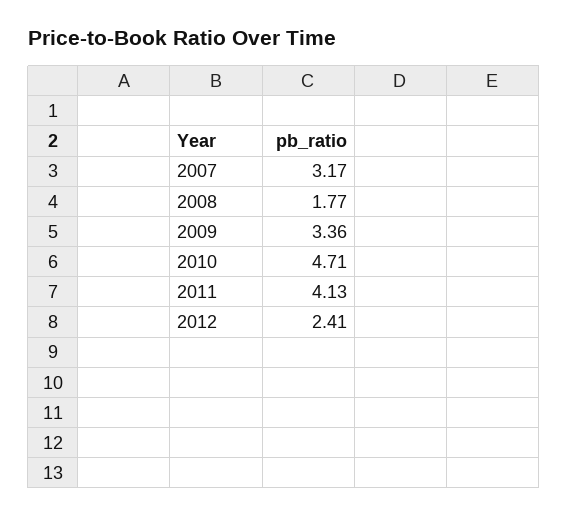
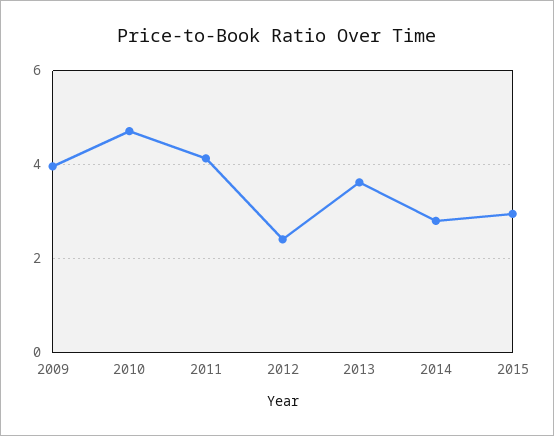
2007: 3.17 -> none
2008: 1.77 -> none
2009: 3.36 -> 4
2013: none -> 3.6
2014: none -> 2.8
2015: none -> 3

